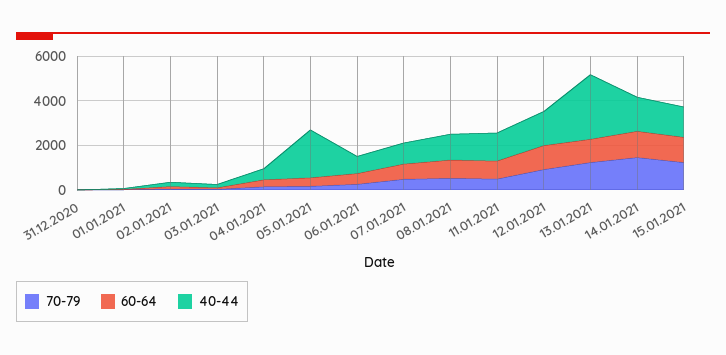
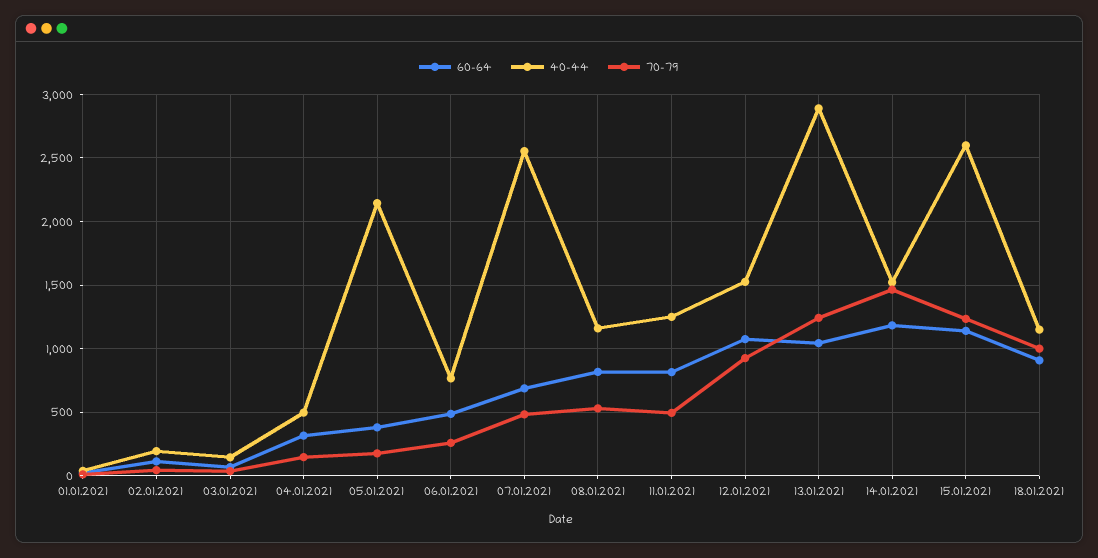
70-79, 31.12.2020: 0 -> none
60-64, 31.12.2020: 0 -> none
40-44, 31.12.2020: 0 -> none
40-44, 07.01.2021: 1000 -> 2550
40-44, 15.01.2021: 1500 -> 2600
60-64, 18.01.2021: none -> 900
40-44, 18.01.2021: none -> 1150
70-79, 18.01.2021: none -> 1000

